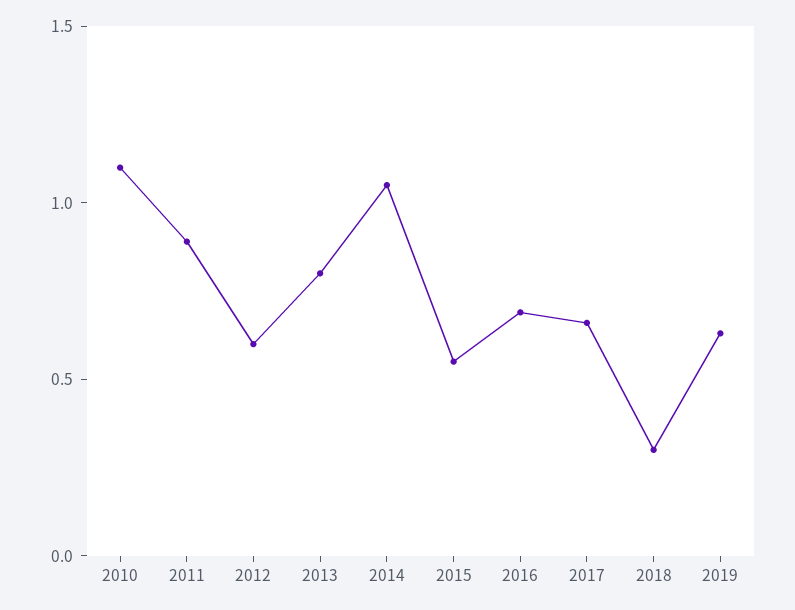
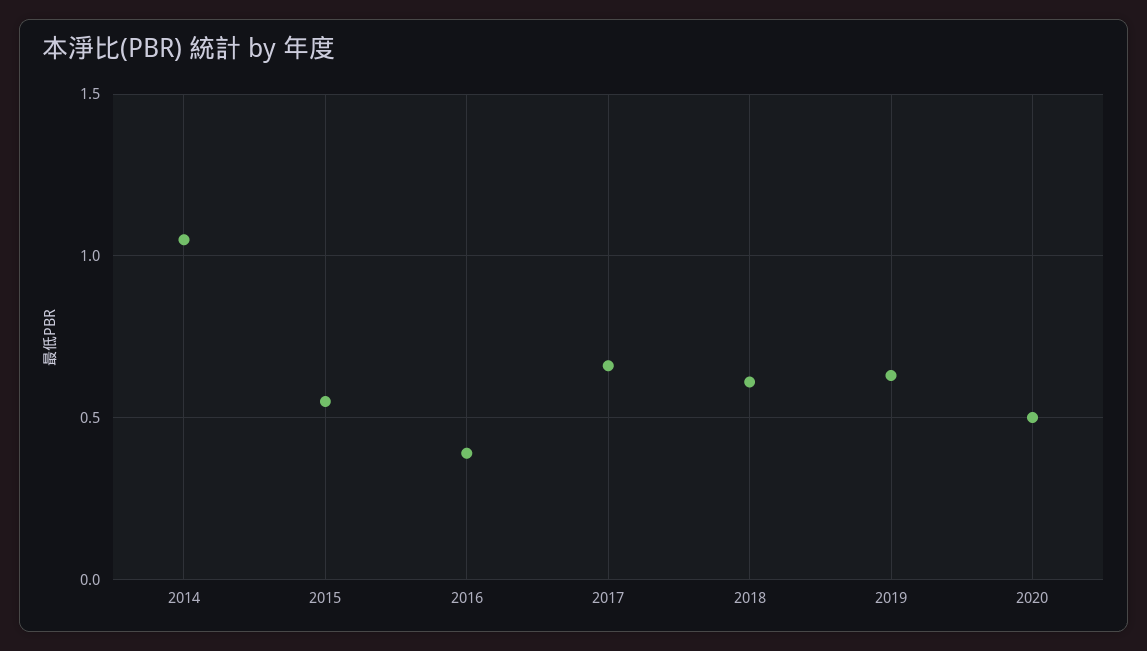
2010: 1.1 -> none
2011: 0.9 -> none
2012: 0.6 -> none
2013: 0.8 -> none
2016: 0.7 -> 0.4
2018: 0.3 -> 0.6
2020: none -> 0.5

